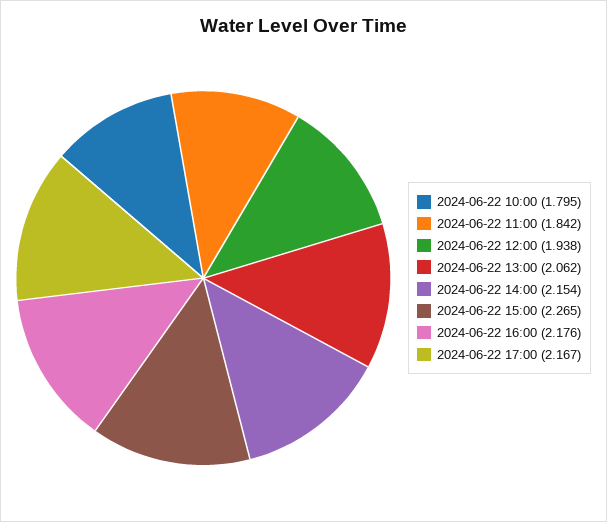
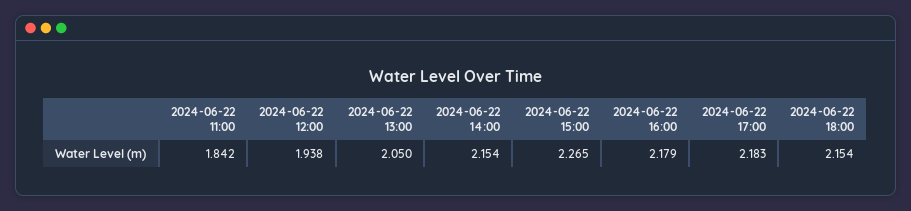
2024-06-22 10:00: 1.795 -> none
2024-06-22 13:00: 2.062 -> 2.05
2024-06-22 16:00: 2.176 -> 2.179
2024-06-22 17:00: 2.167 -> 2.183
2024-06-22 18:00: none -> 2.154

